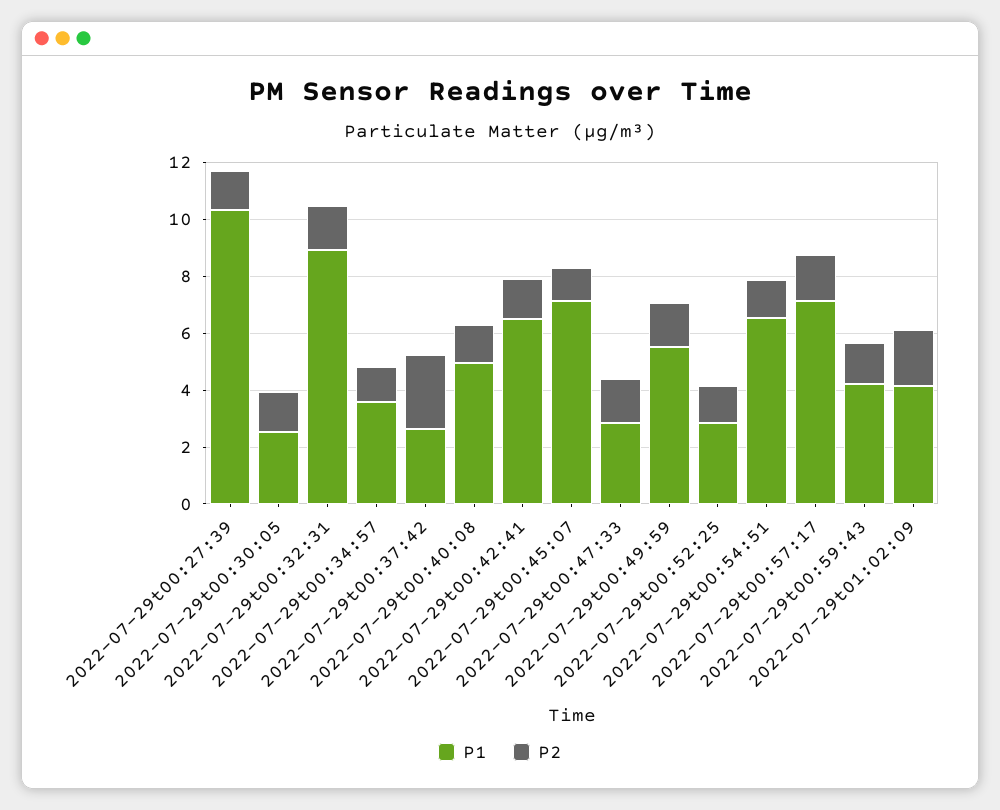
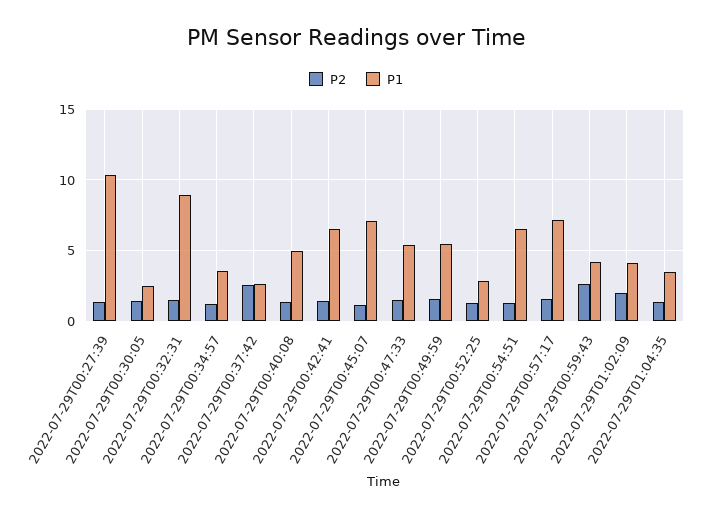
P1, 2022-07-29t00:47:33: 3 -> 5.5
P2, 2022-07-29t00:59:43: 1.5 -> 2.5
P2, 2022-07-29T01:04:35: none -> 1.5
P1, 2022-07-29T01:04:35: none -> 3.5

